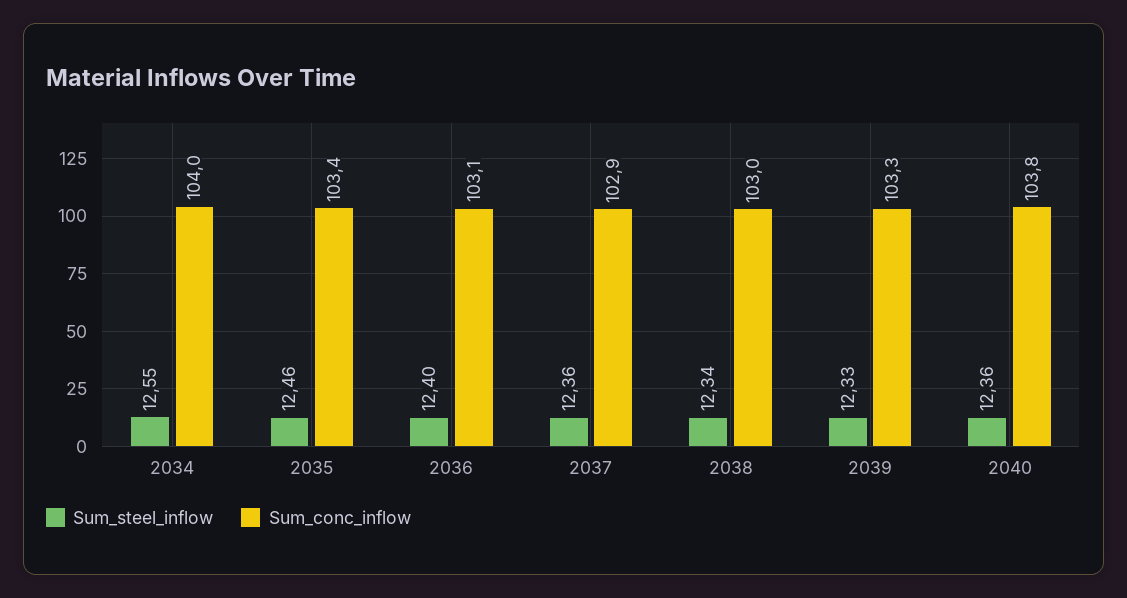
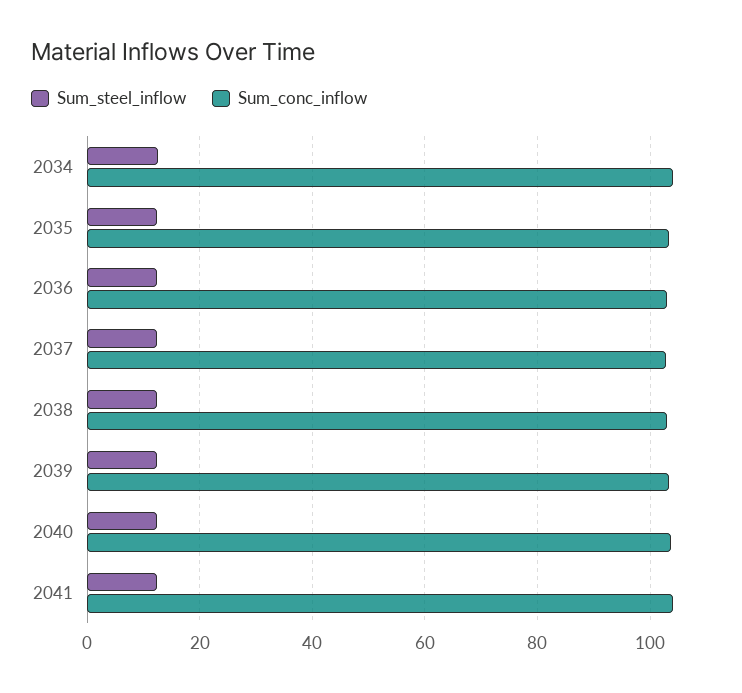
Sum_steel_inflow, 2041: none -> 12
Sum_conc_inflow, 2041: none -> 104

